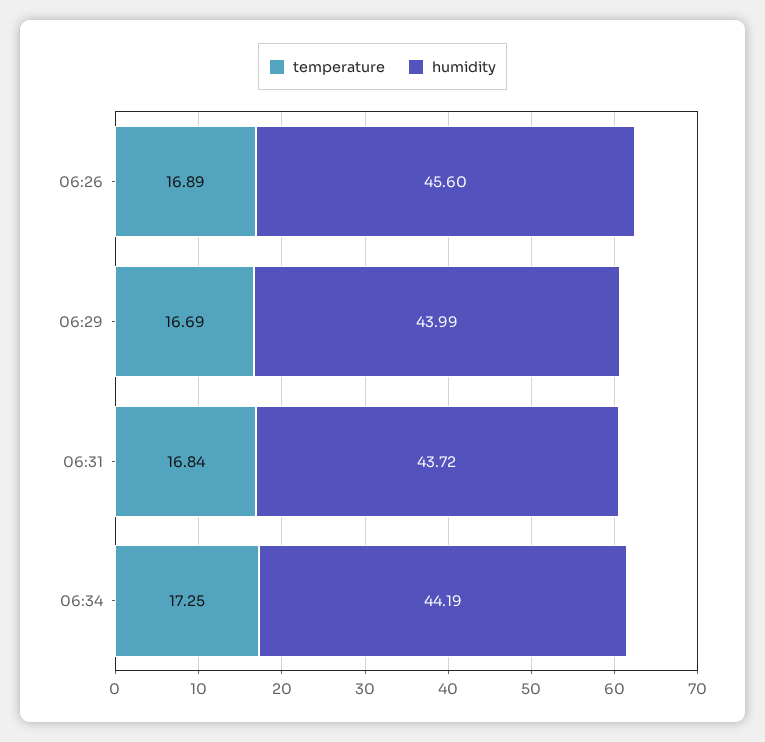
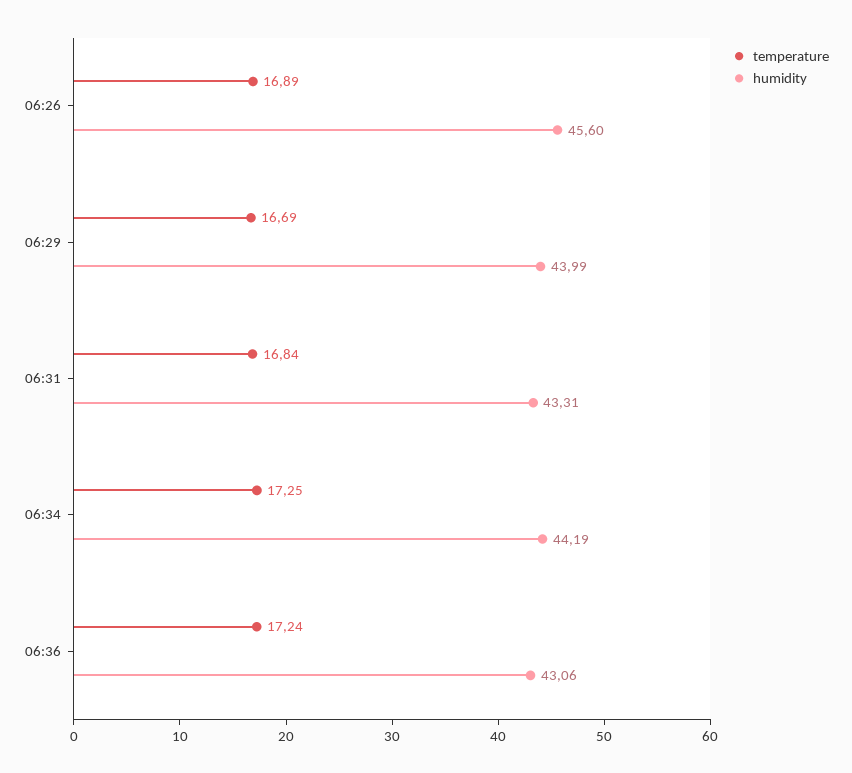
humidity, 06:31: 43.72 -> 43.31
temperature, 06:36: none -> 17.24
humidity, 06:36: none -> 43.06

